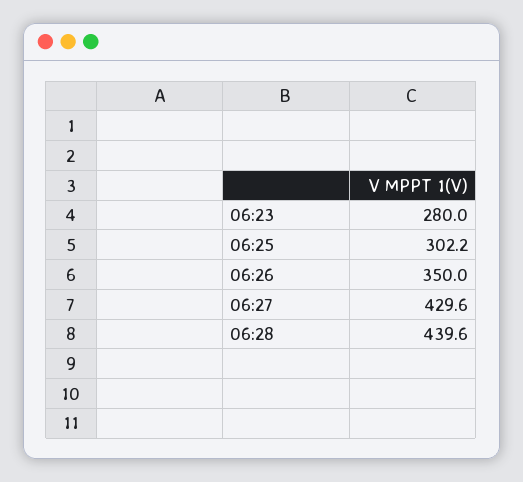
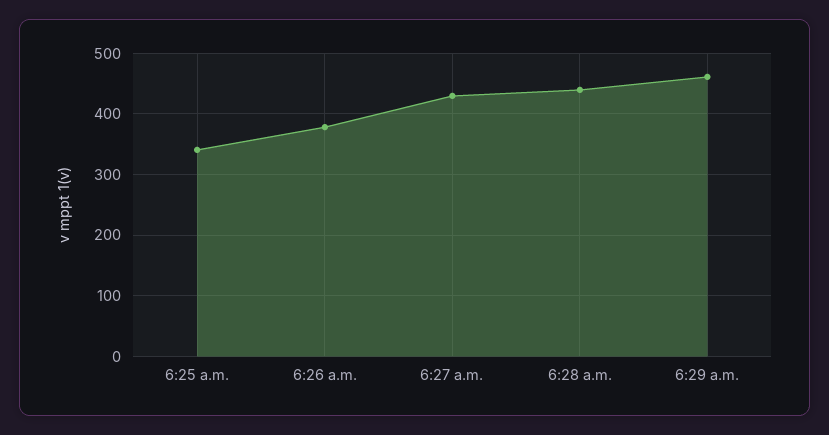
06:23: 280 -> none
06:25: 302.2 -> 340
06:26: 350 -> 380
6:29 a.m.: none -> 460

